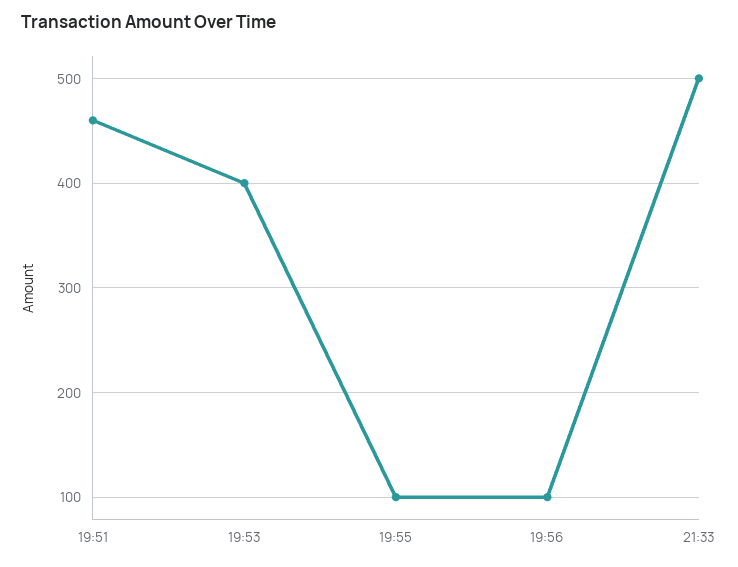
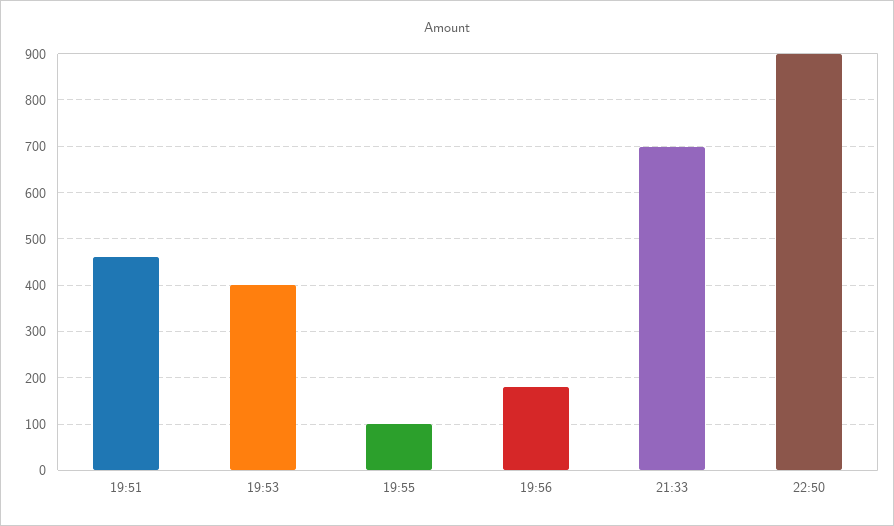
19:56: 100 -> 180
21:33: 500 -> 700
22:50: none -> 900

